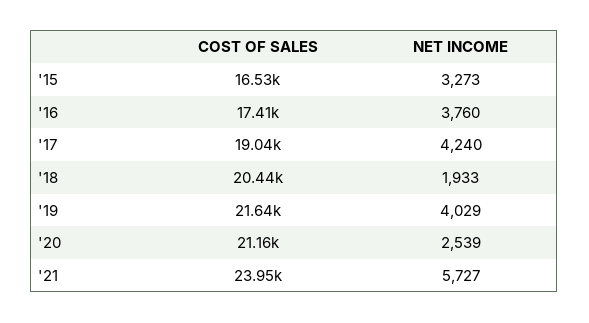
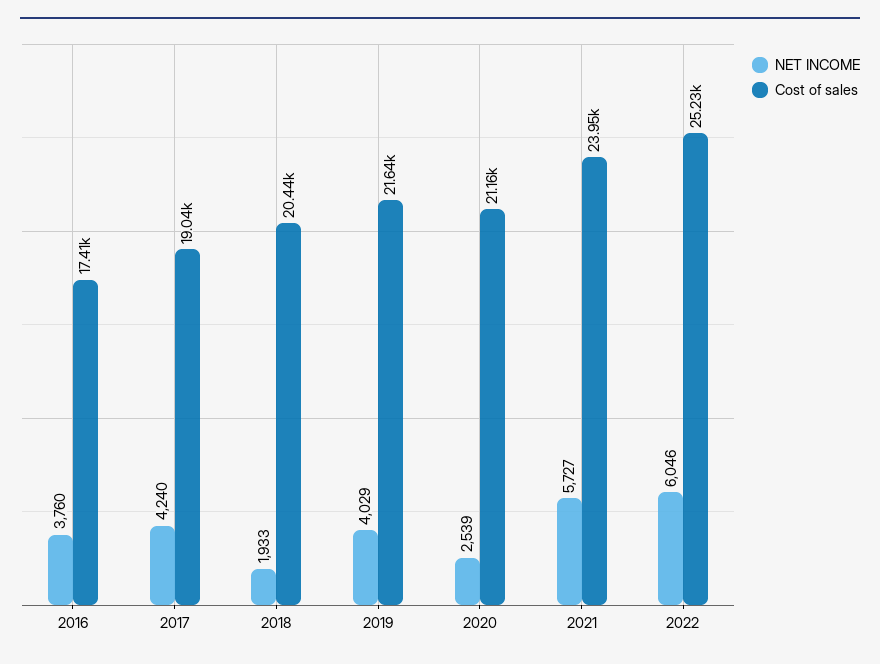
COST OF SALES, '15: 16530 -> none
NET INCOME, '15: 3273 -> none
NET INCOME, 2022: none -> 6046
COST OF SALES, 2022: none -> 25230

